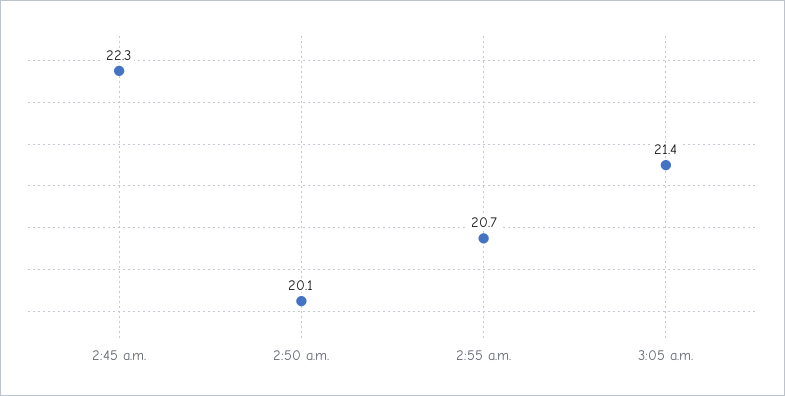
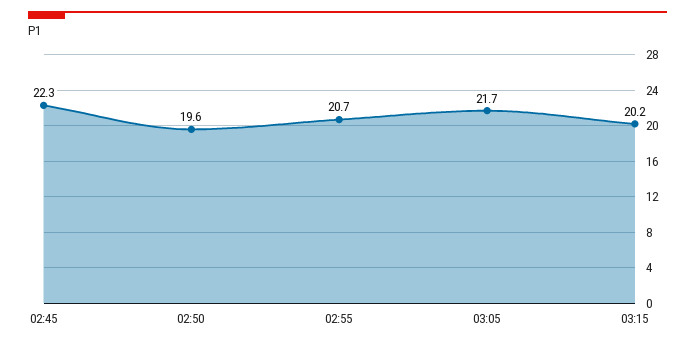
2:50 a.m.: 20.1 -> 19.6
3:05 a.m.: 21.4 -> 21.7
03:15: none -> 20.2

